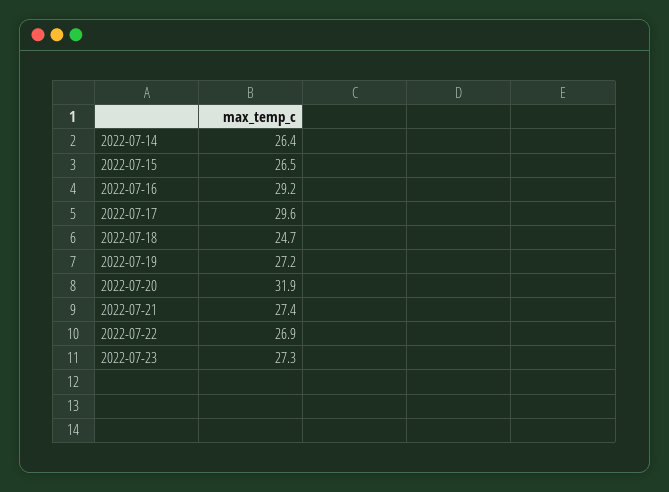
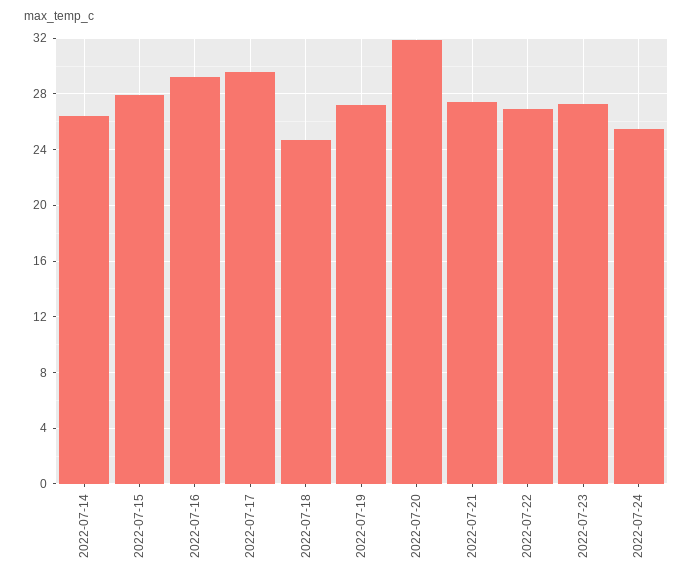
2022-07-15: 26.5 -> 28
2022-07-24: none -> 25.5

